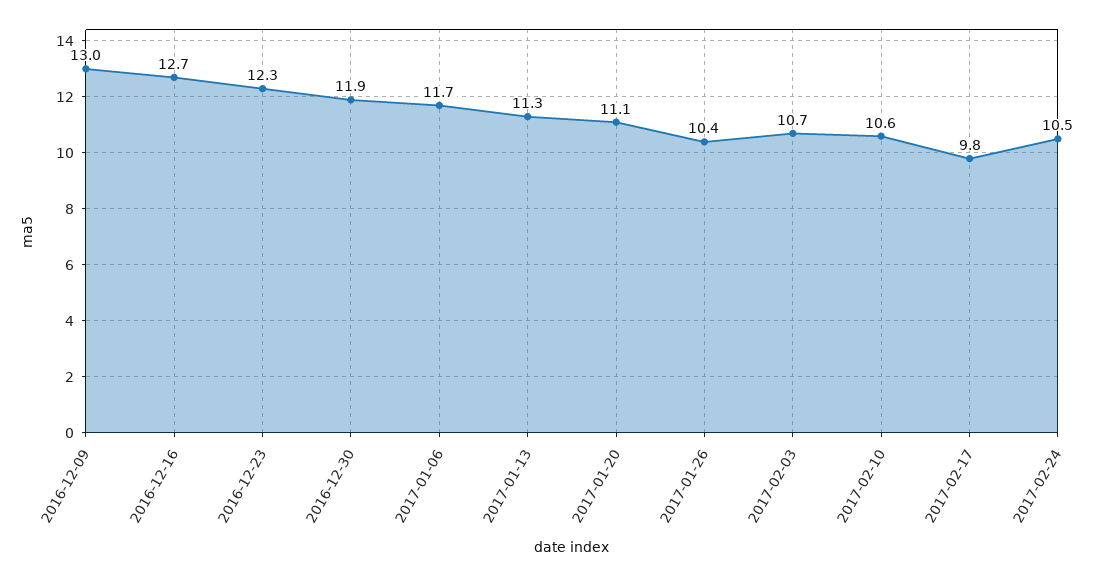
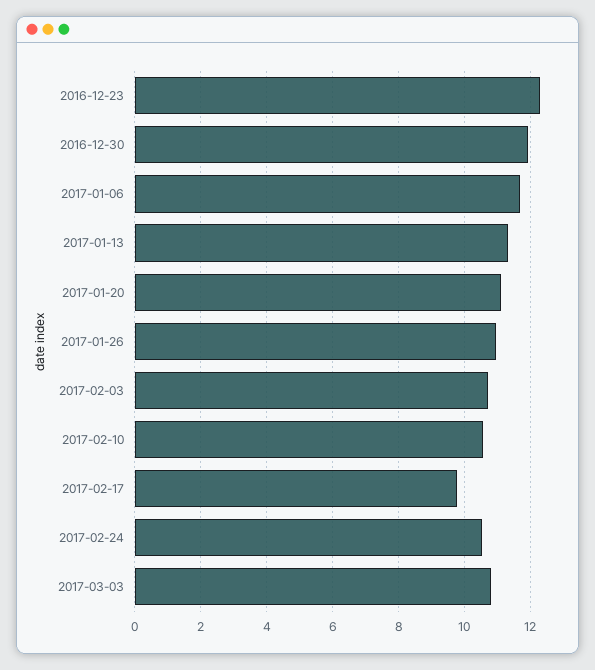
2016-12-09: 13 -> none
2016-12-16: 12.7 -> none
2017-01-26: 10.4 -> 11
2017-03-03: none -> 10.8

